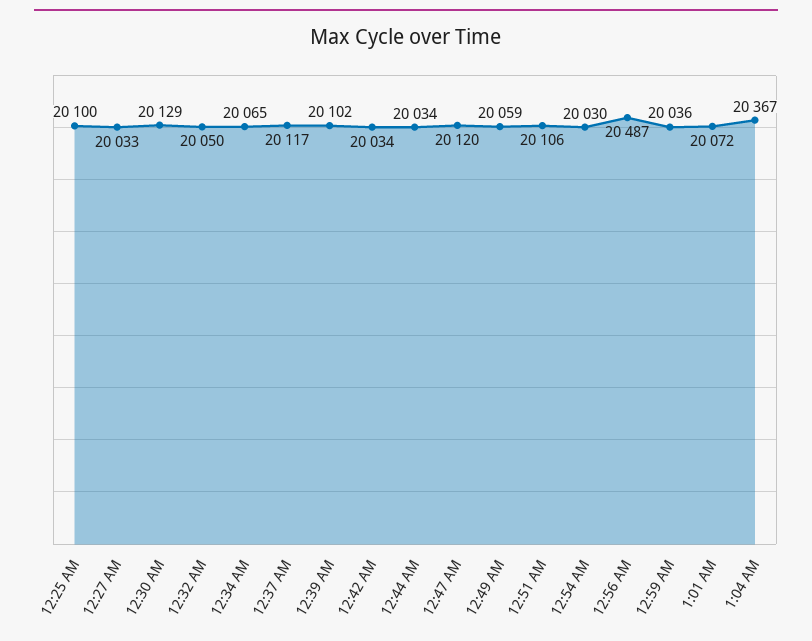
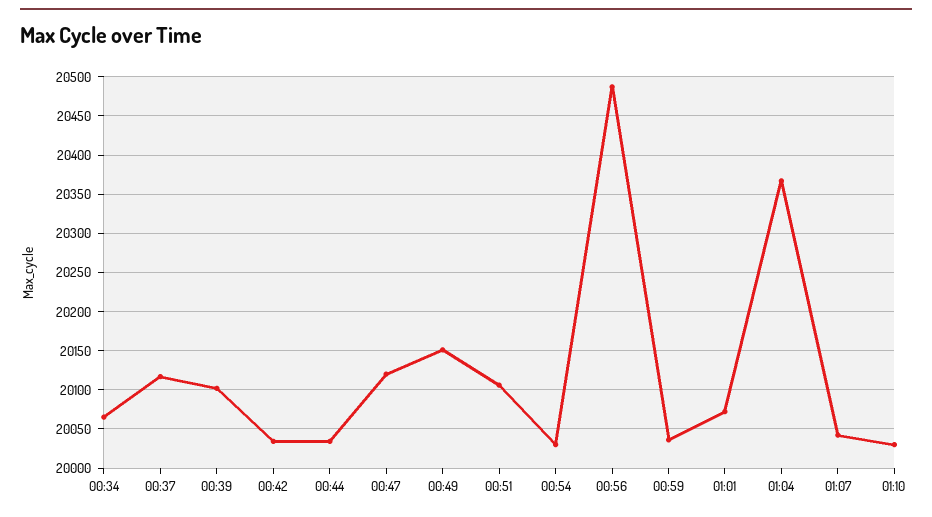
12:25 AM: 20100 -> none
12:27 AM: 20033 -> none
12:30 AM: 20129 -> none
12:32 AM: 20050 -> none
12:49 AM: 20059 -> 20150
01:07: none -> 20040
01:10: none -> 20030

